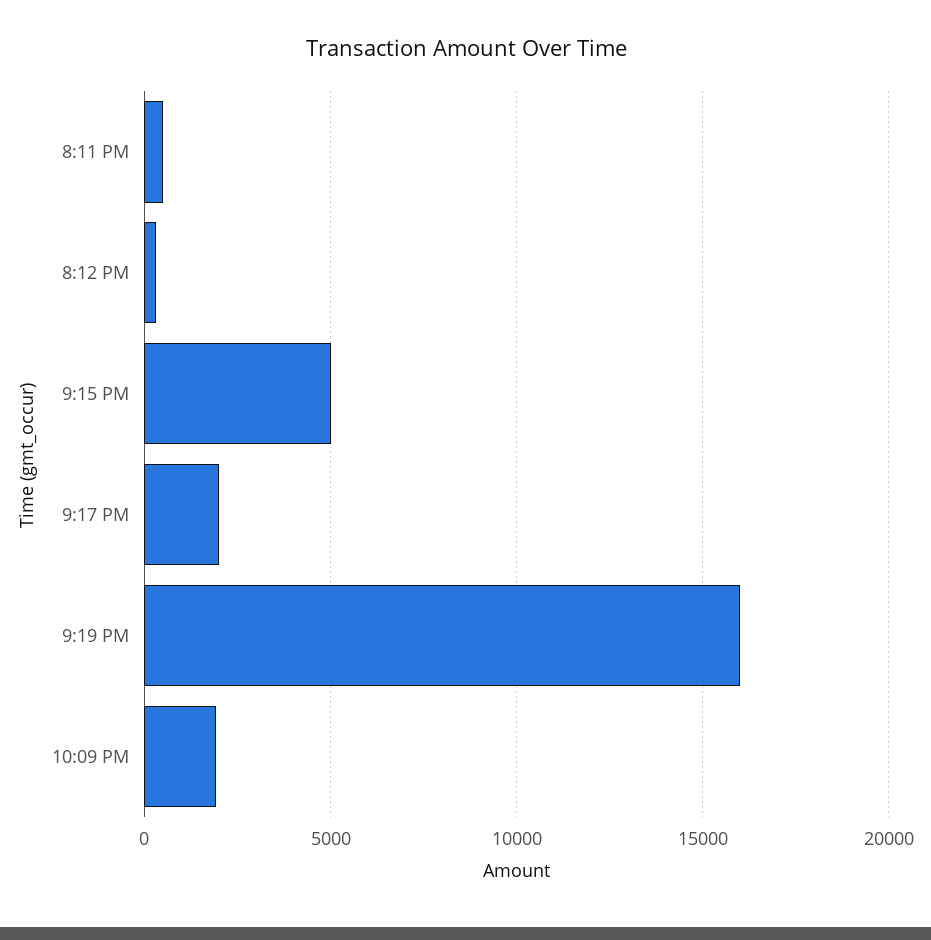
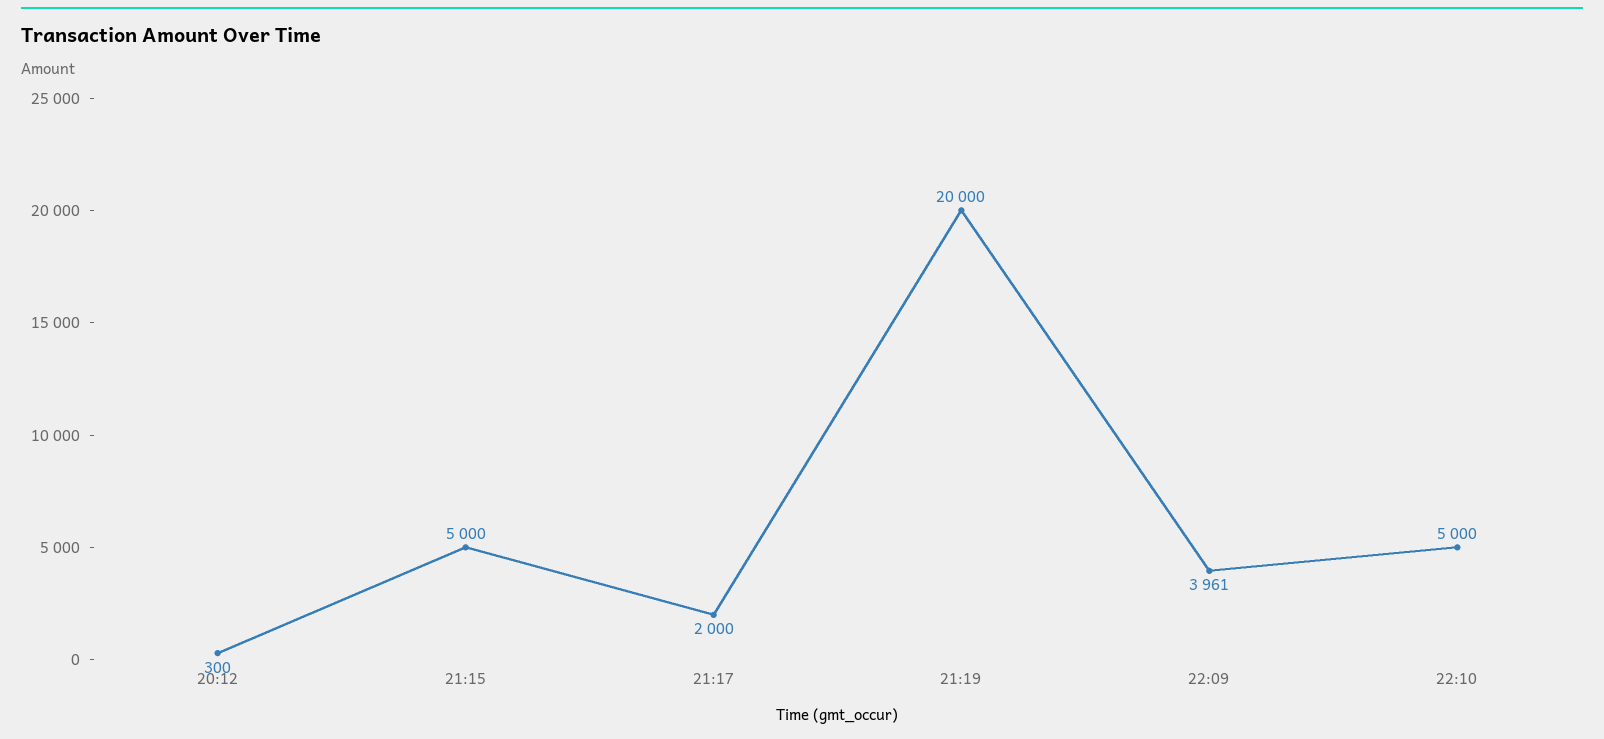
8:11 PM: 500 -> none
9:19 PM: 16000 -> 20000
10:09 PM: 2000 -> 3961
22:10: none -> 5000

